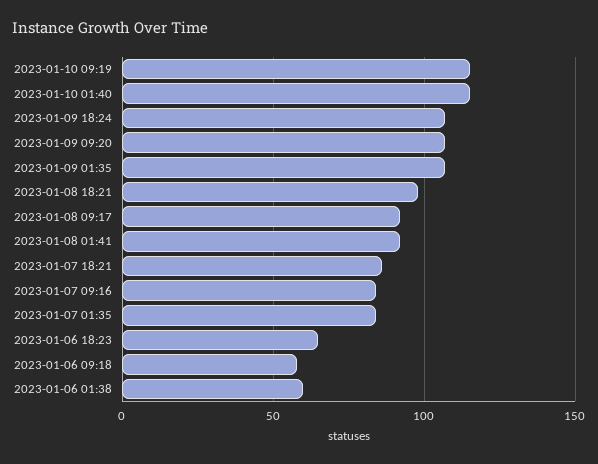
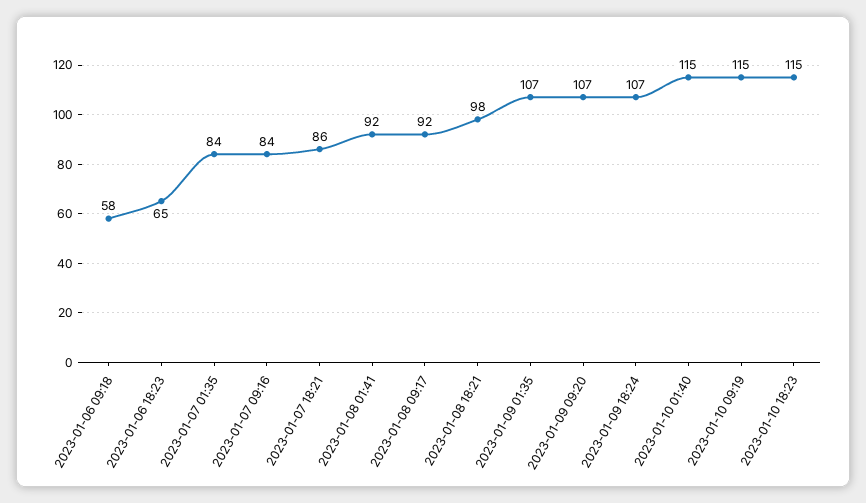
2023-01-06 01:38: 60 -> none
2023-01-10 18:23: none -> 115

